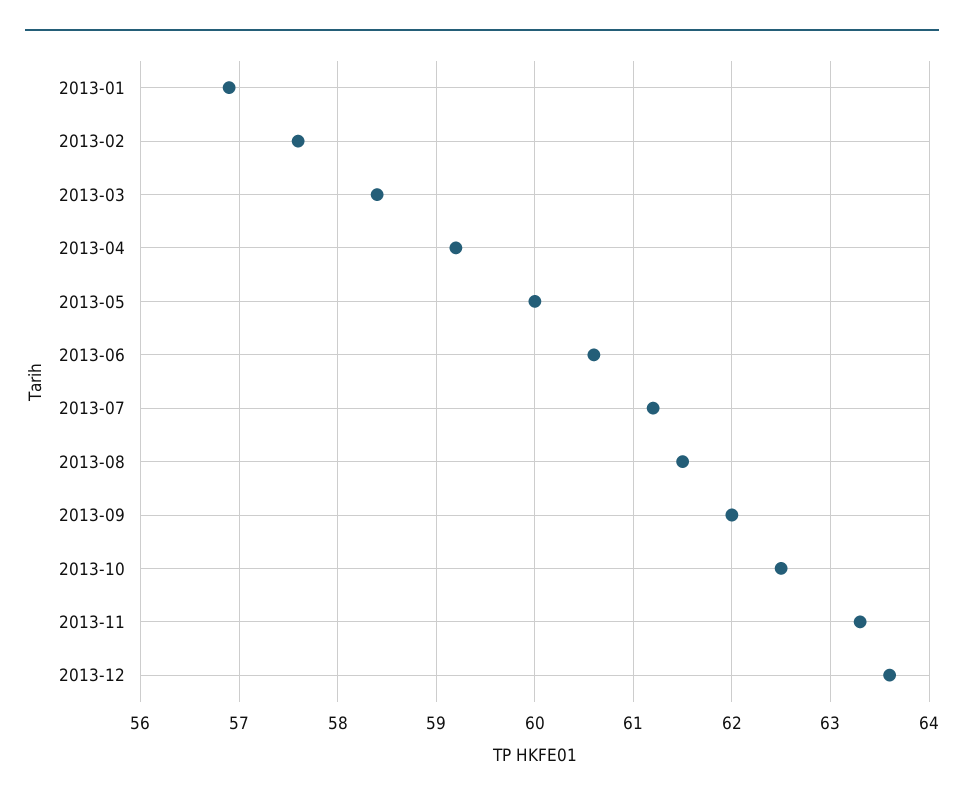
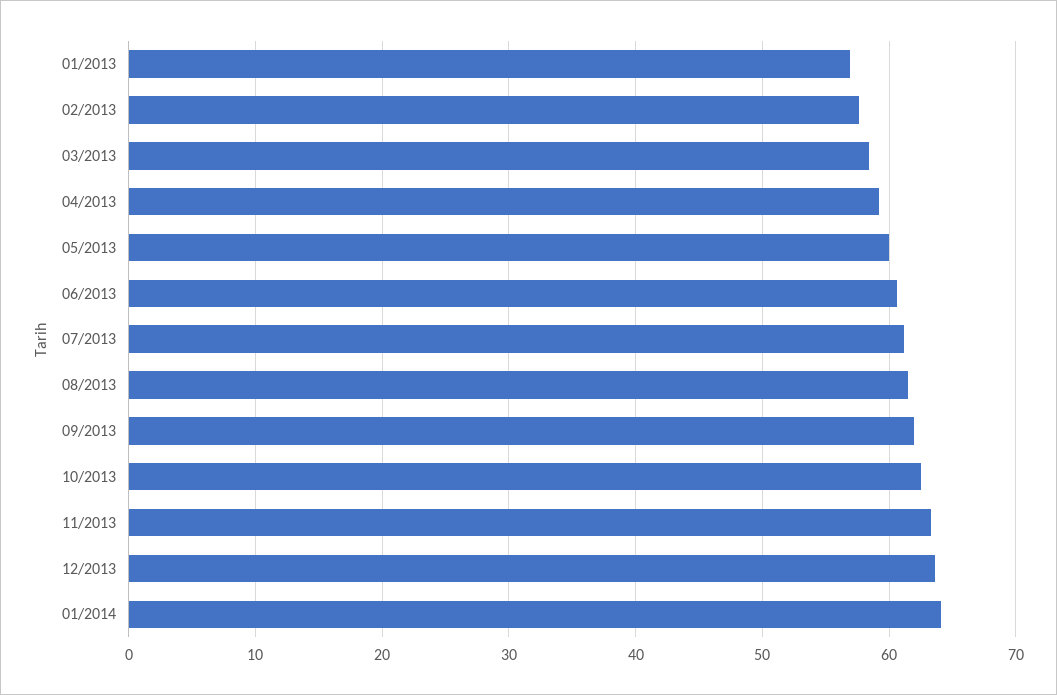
01/2014: none -> 64

